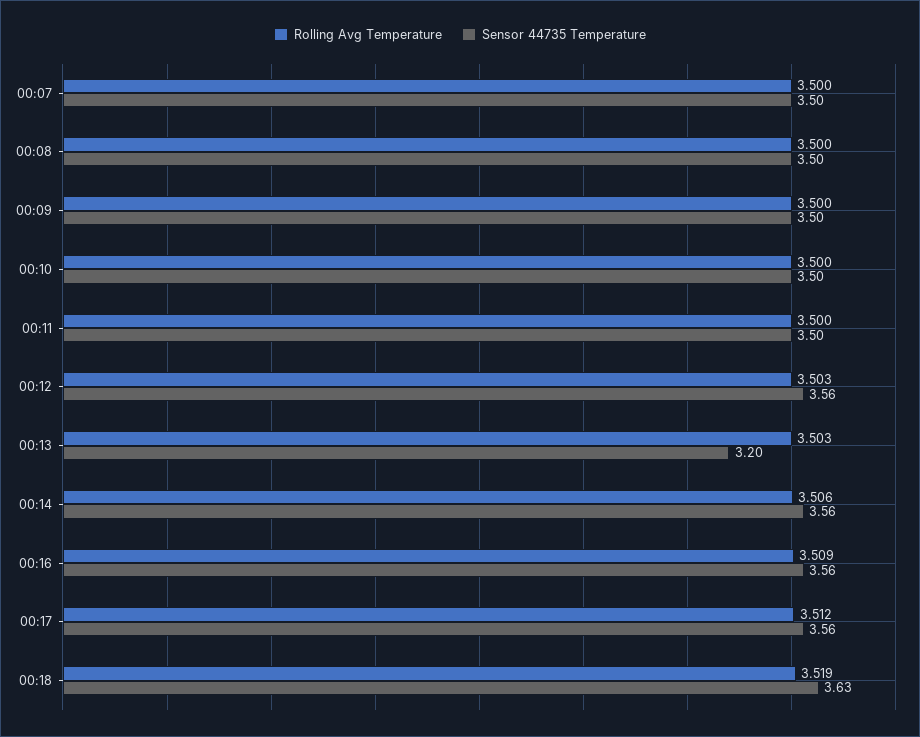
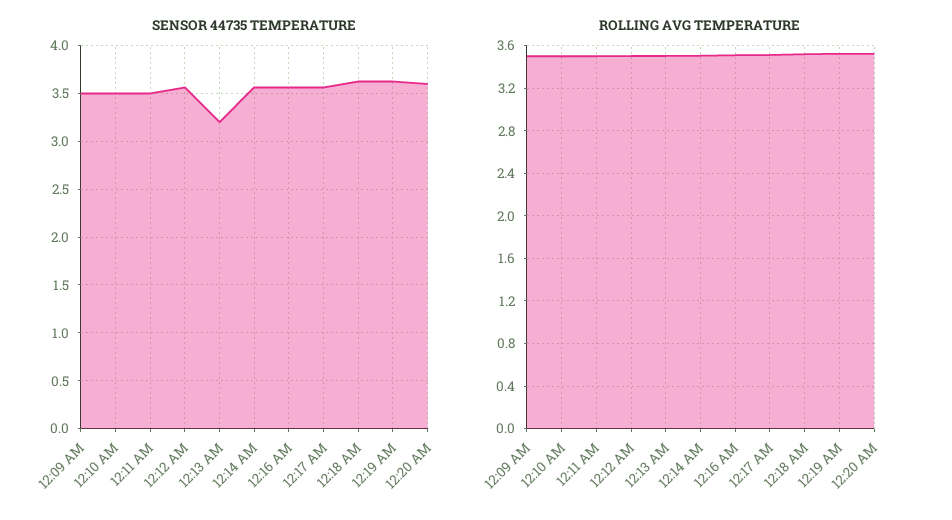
Rolling Avg Temperature, 00:07: 3.5 -> none
Sensor 44735 Temperature, 00:07: 3.5 -> none
Rolling Avg Temperature, 00:08: 3.5 -> none
Sensor 44735 Temperature, 00:08: 3.5 -> none
Sensor 44735 Temperature, 12:19 AM: none -> 3.6
Sensor 44735 Temperature, 12:20 AM: none -> 3.6
Rolling Avg Temperature, 12:19 AM: none -> 3.5
Rolling Avg Temperature, 12:20 AM: none -> 3.5

